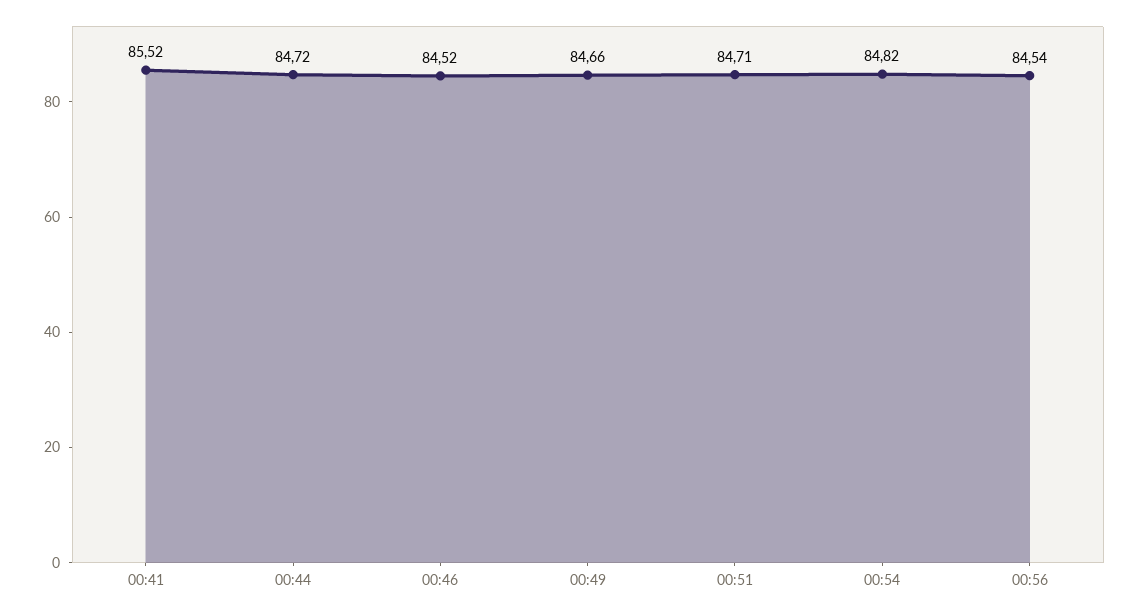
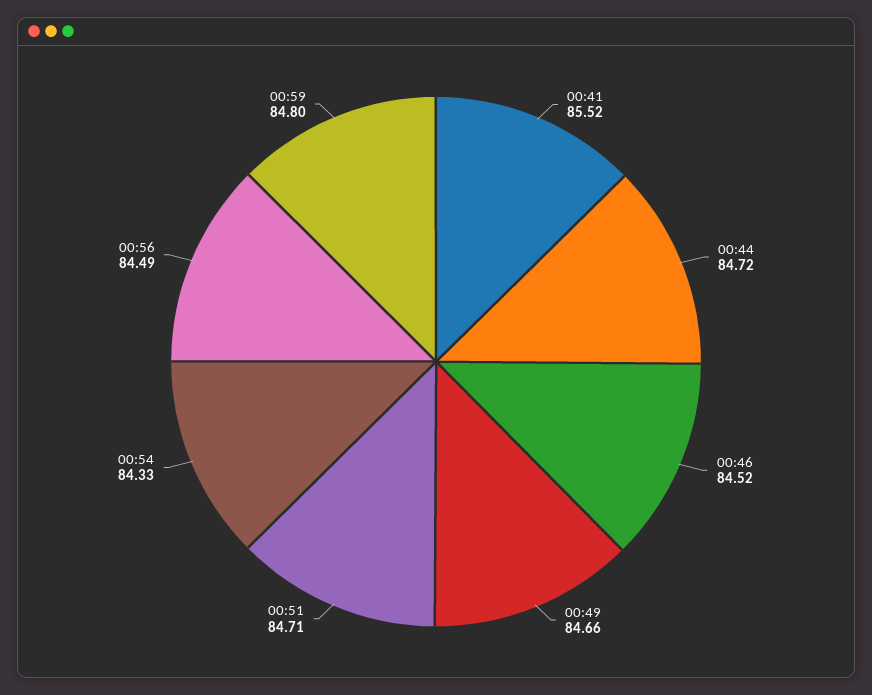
00:54: 84.82 -> 84.33
00:56: 84.54 -> 84.49
00:59: none -> 84.8

